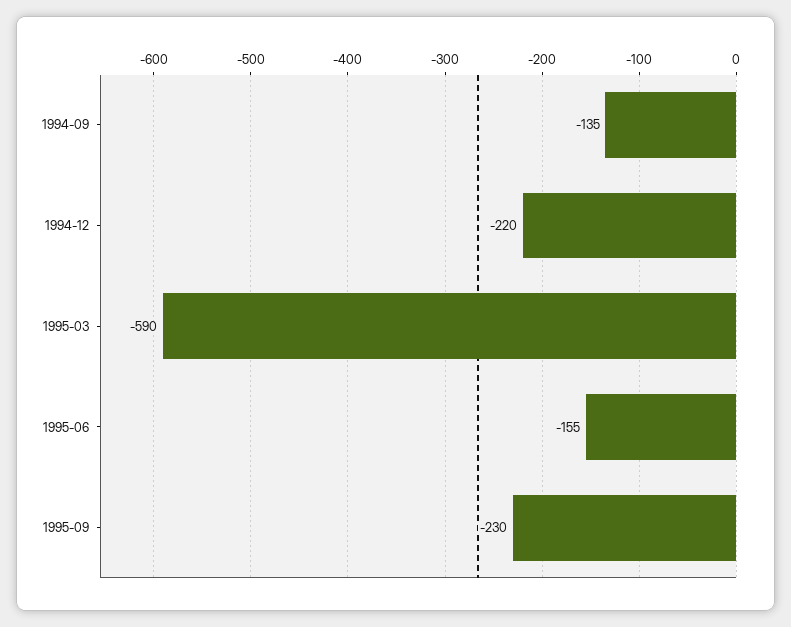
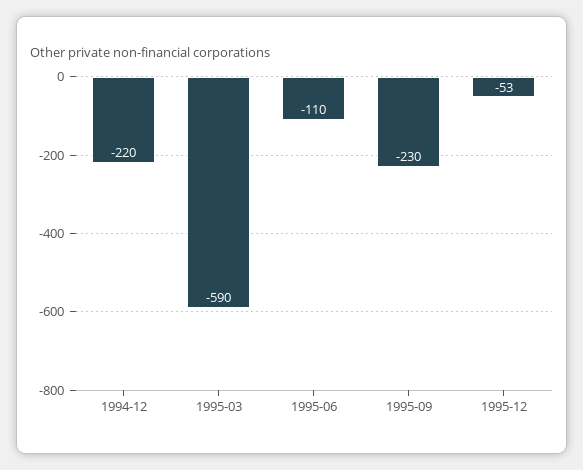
1994-09: -135 -> none
1995-06: -155 -> -110
1995-12: none -> -53

